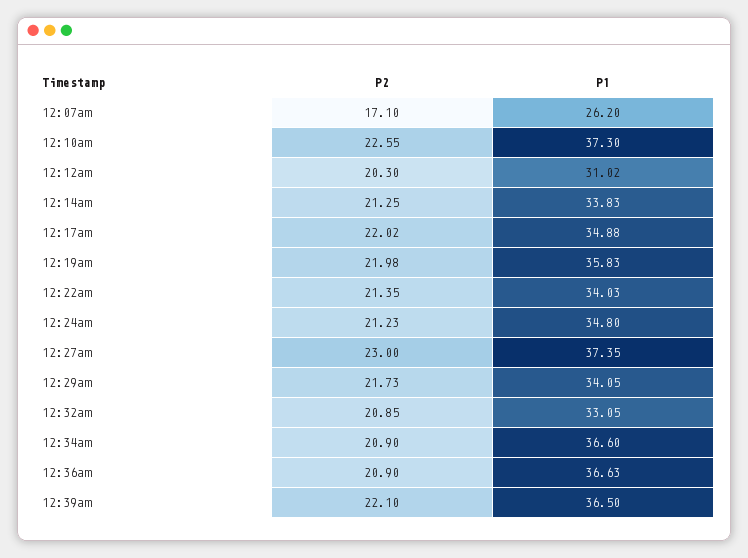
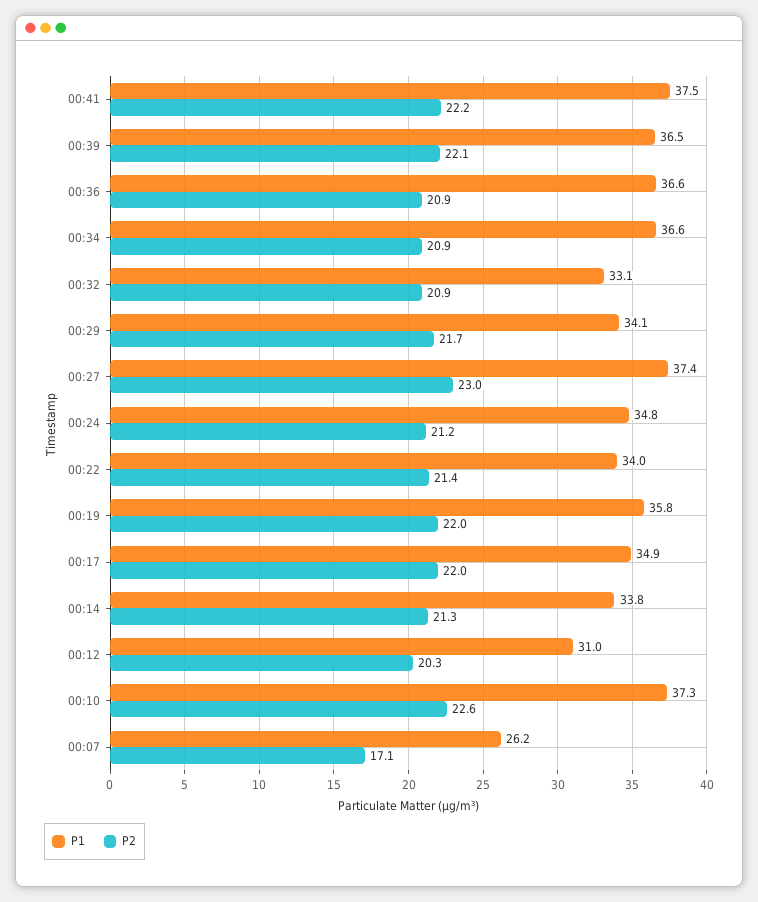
P1, 00:41: none -> 37.5
P2, 00:41: none -> 22.2

